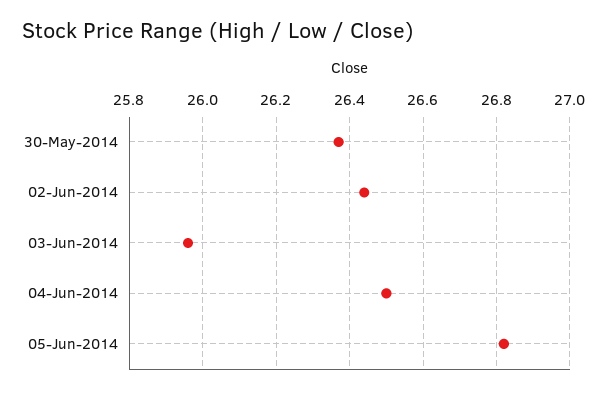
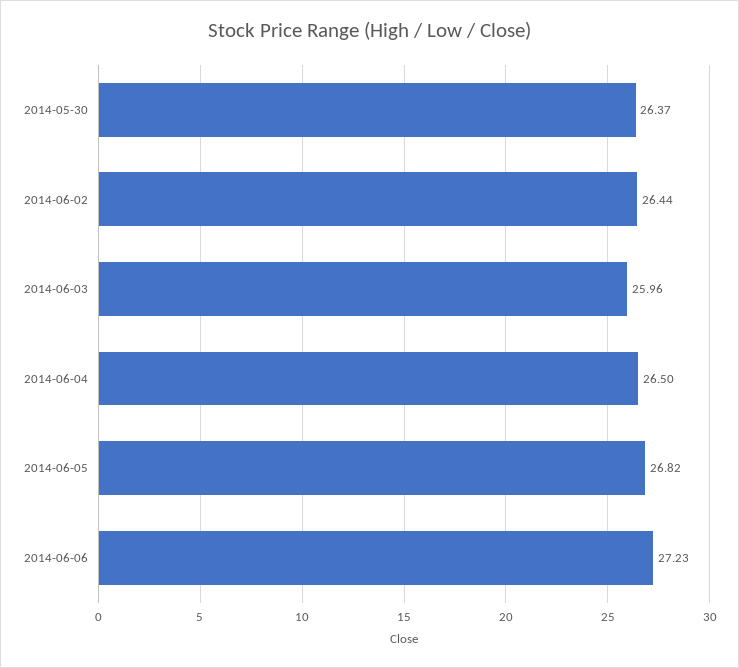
2014-06-06: none -> 27.23

